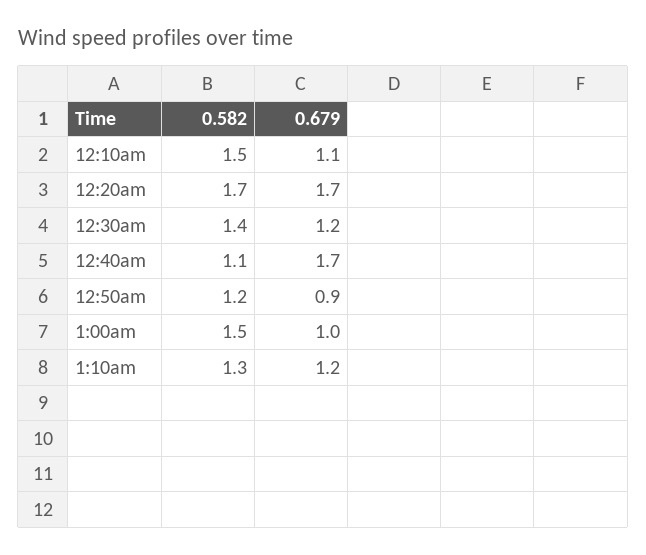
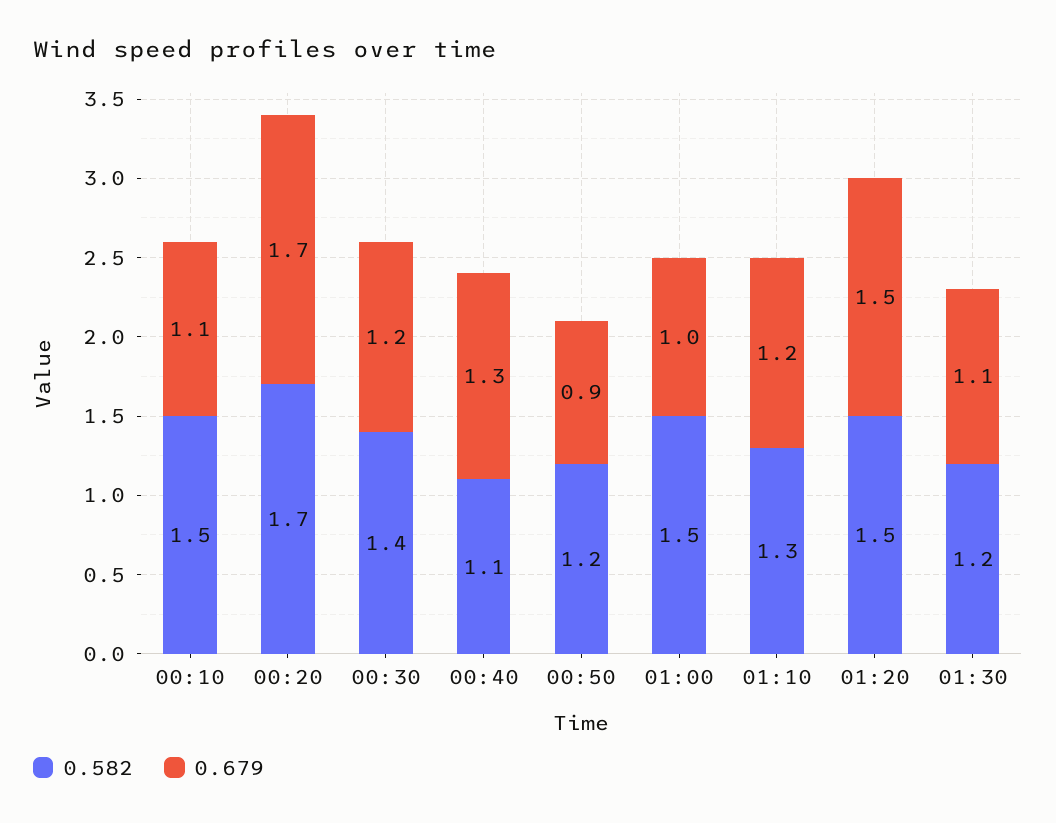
0.679, 12:40am: 1.7 -> 1.3
0.582, 01:20: none -> 1.5
0.679, 01:20: none -> 1.5
0.582, 01:30: none -> 1.2
0.679, 01:30: none -> 1.1

